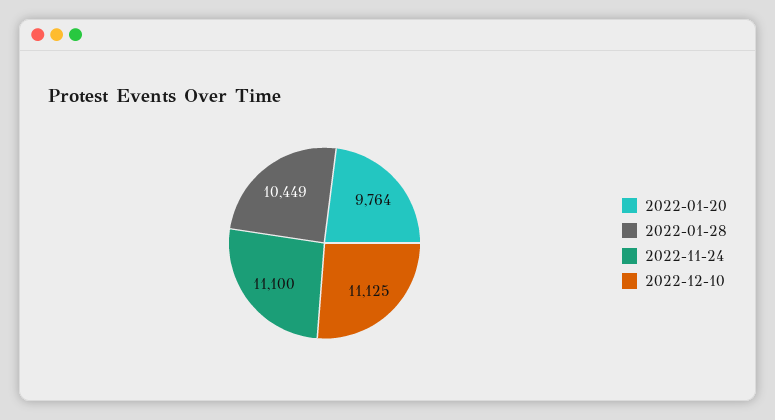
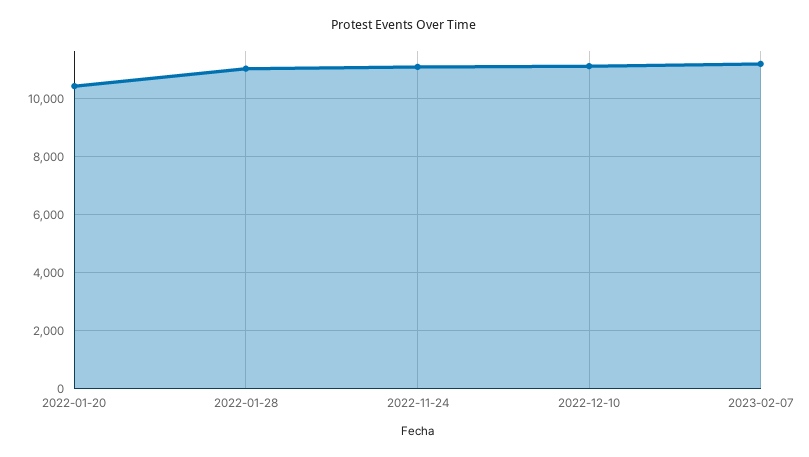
2022-01-20: 9764 -> 10500
2022-01-28: 10449 -> 11000
2023-02-07: none -> 11250

